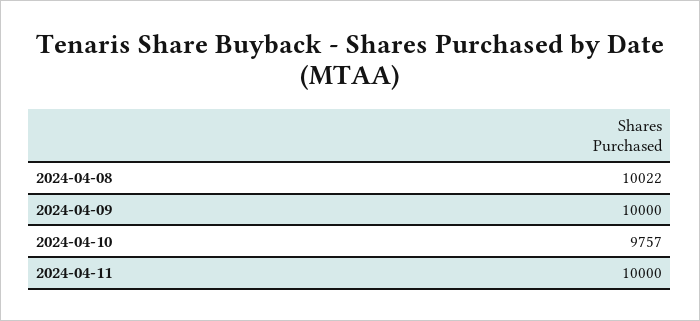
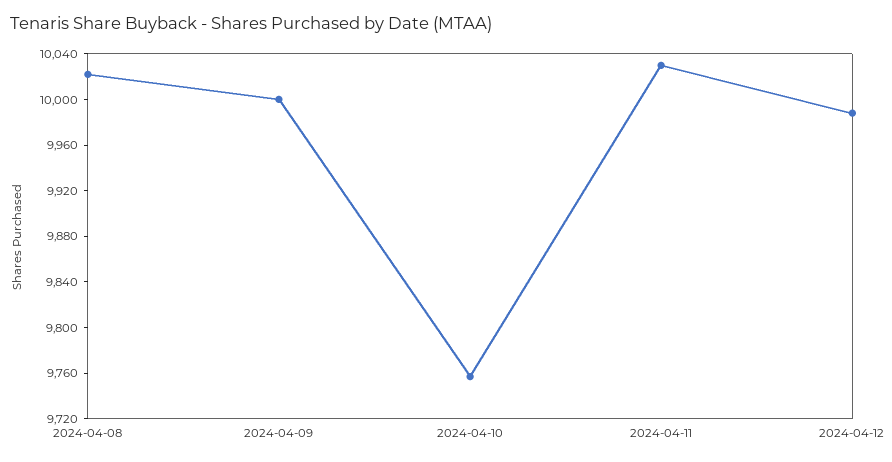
2024-04-11: 10000 -> 10030
2024-04-12: none -> 9990

